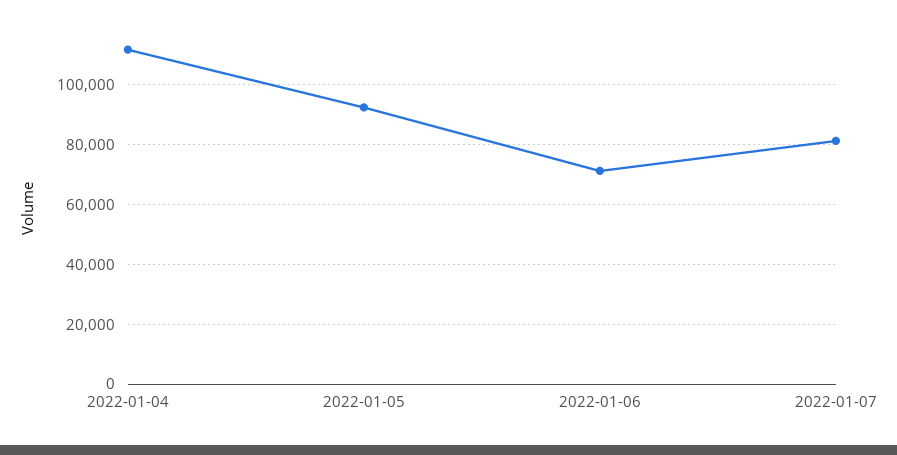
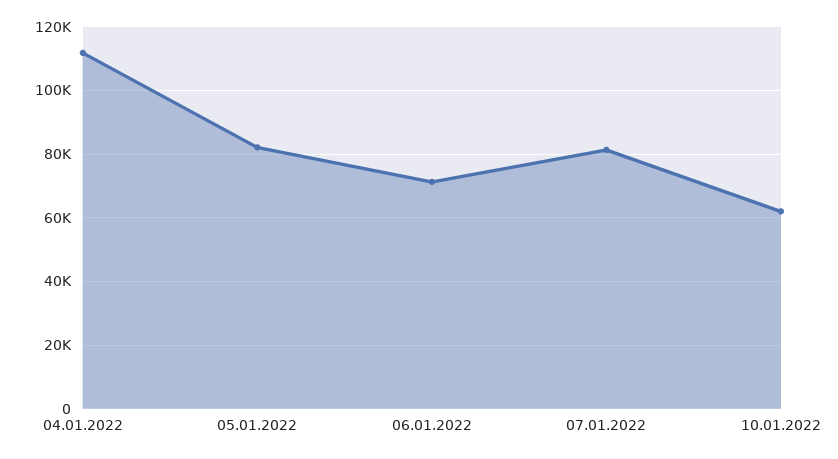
2022-01-05: 92500 -> 82000
10.01.2022: none -> 62000

